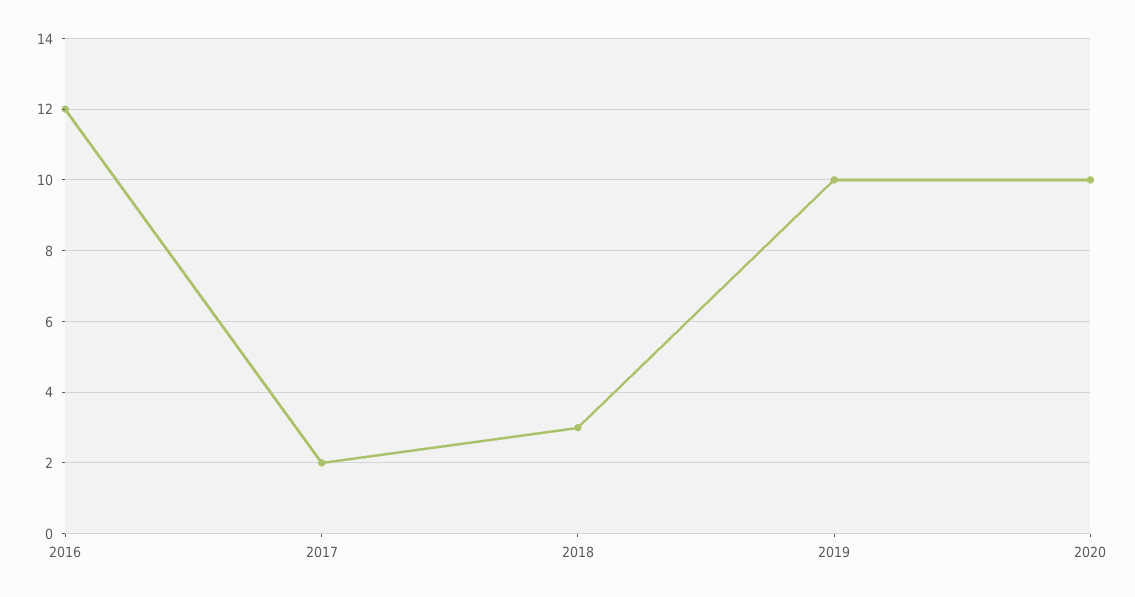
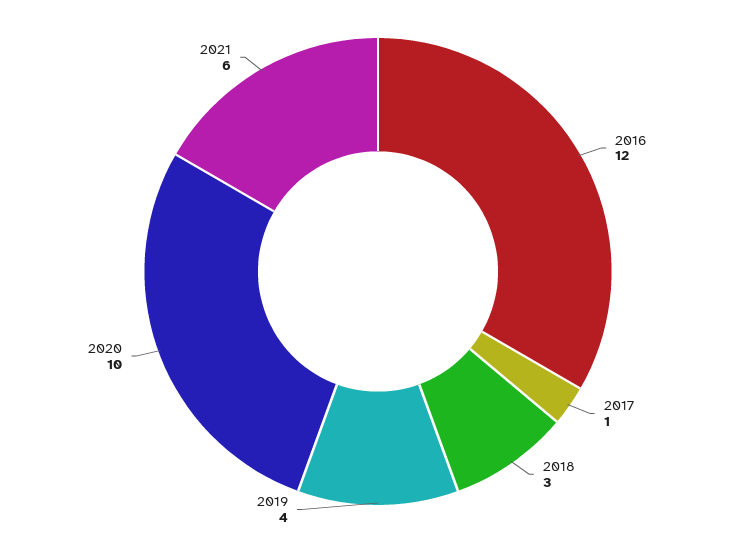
2017: 2 -> 1
2019: 10 -> 4
2021: none -> 6

